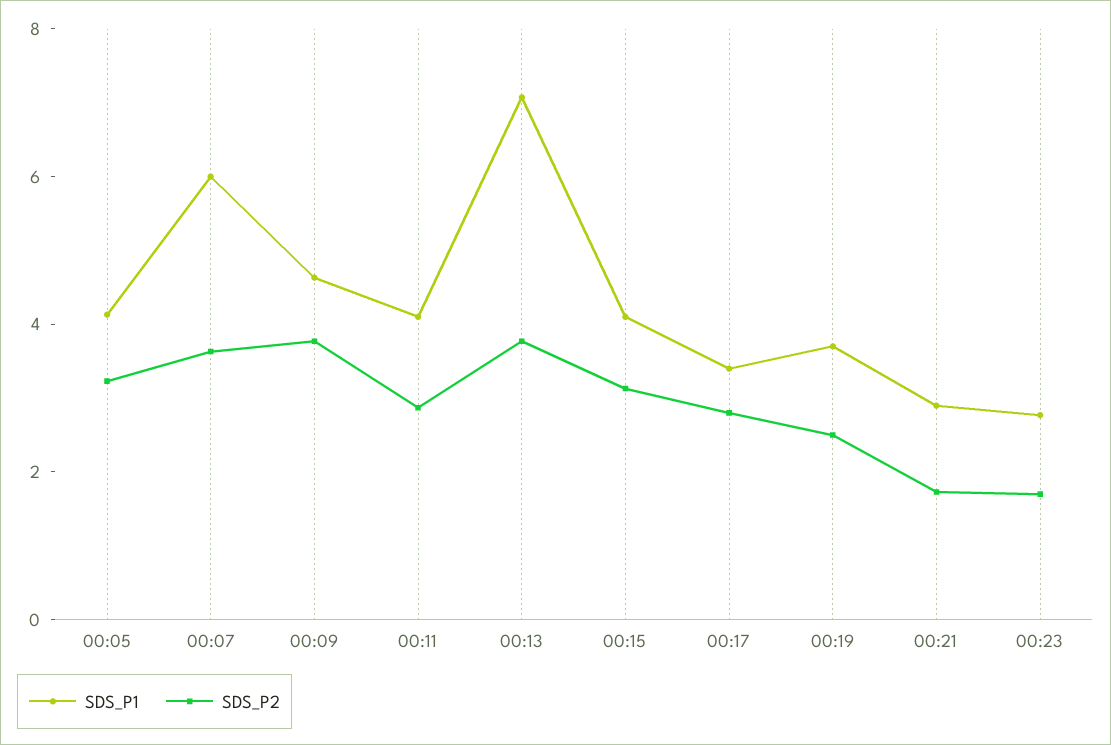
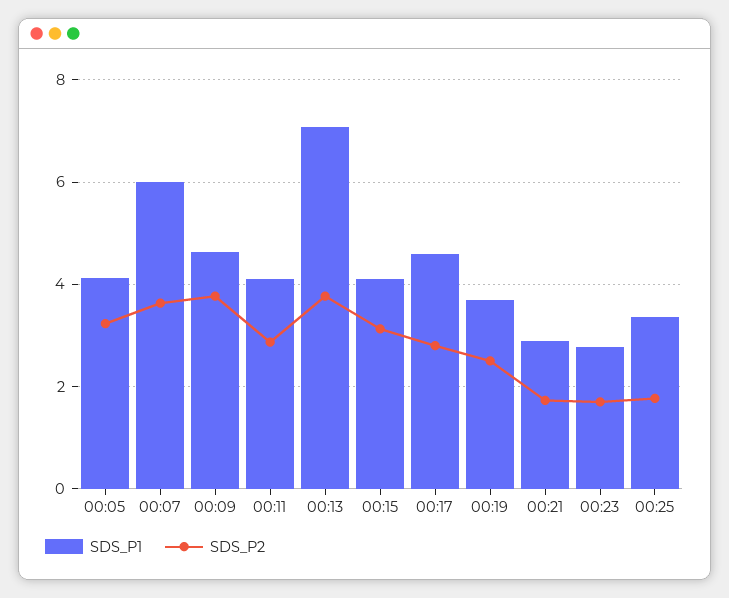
SDS_P1, 00:17: 3.5 -> 4.6
SDS_P1, 00:25: none -> 3.4
SDS_P2, 00:25: none -> 1.8

